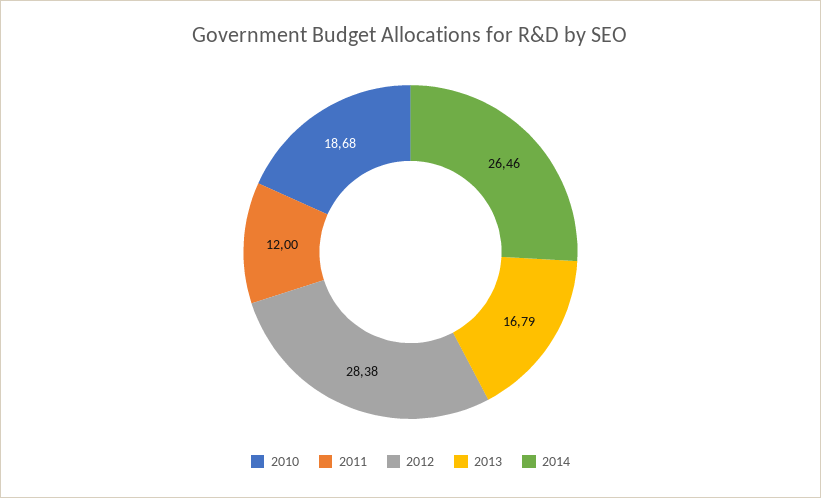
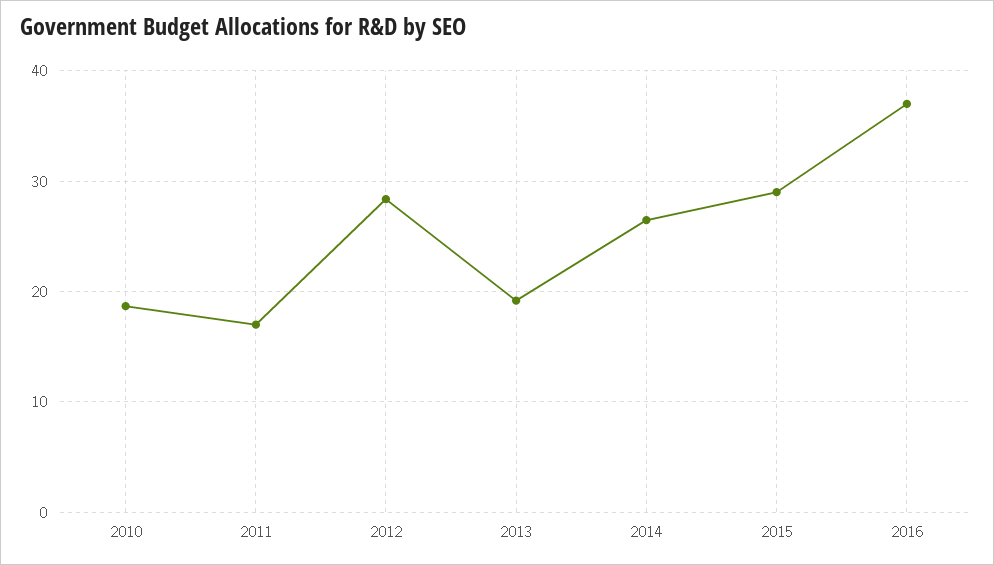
2011: 12 -> 17
2013: 16.79 -> 19
2015: none -> 29
2016: none -> 37

